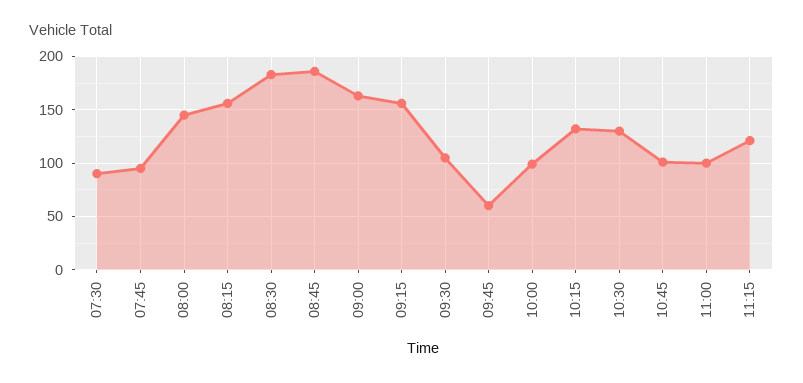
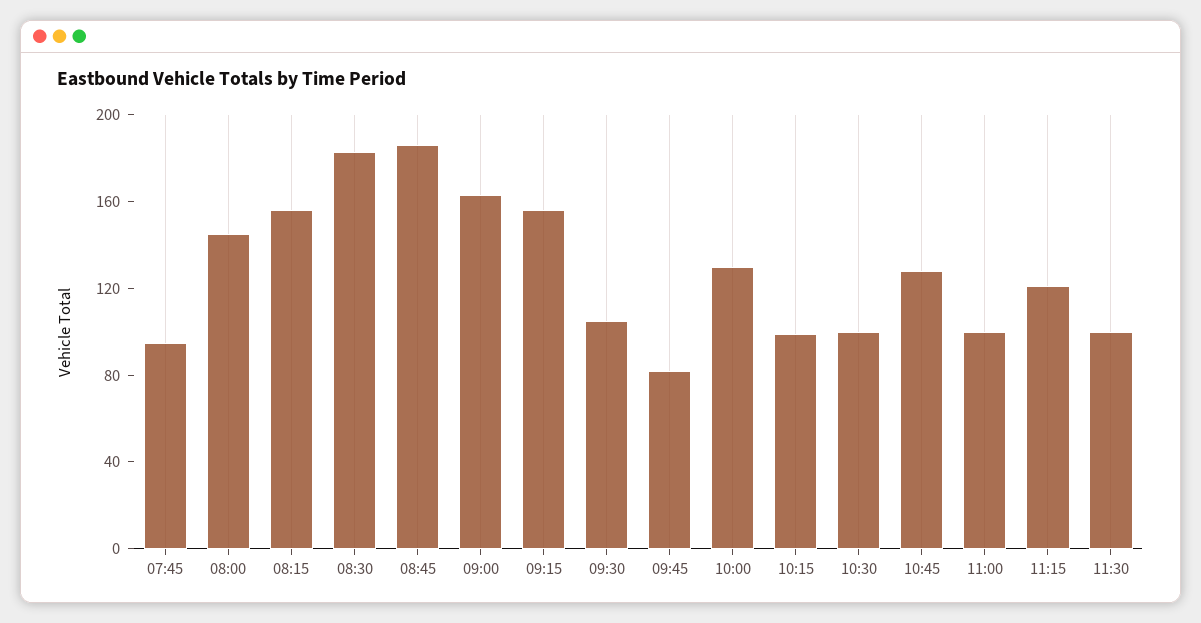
07:30: 90 -> none
09:45: 60 -> 80
10:00: 100 -> 130
10:15: 130 -> 100
10:30: 130 -> 100
10:45: 100 -> 130
11:30: none -> 100

